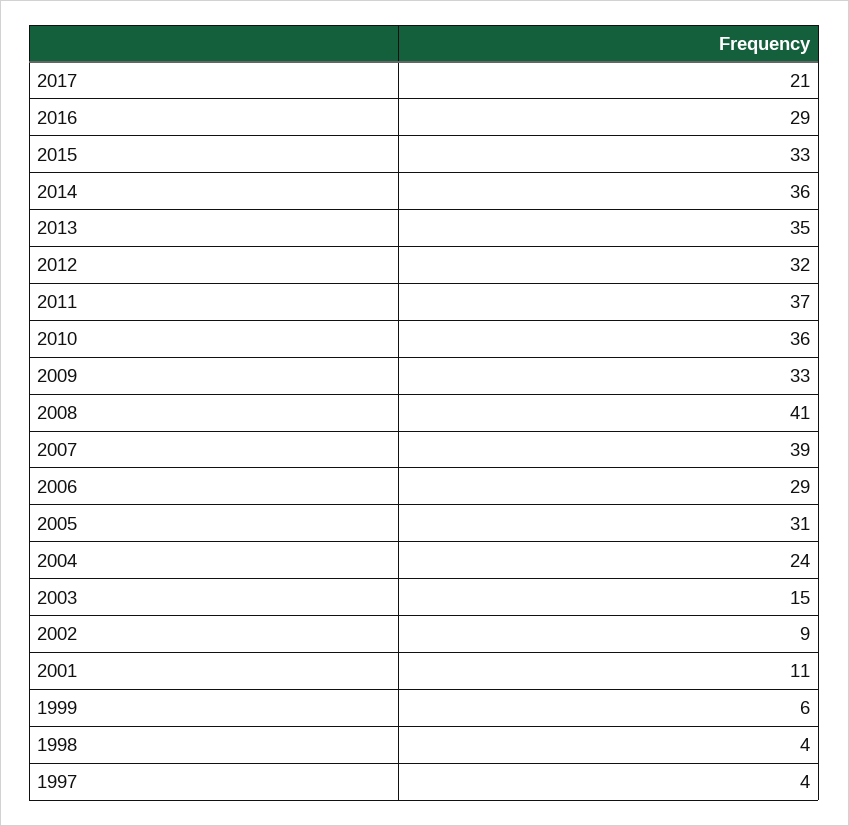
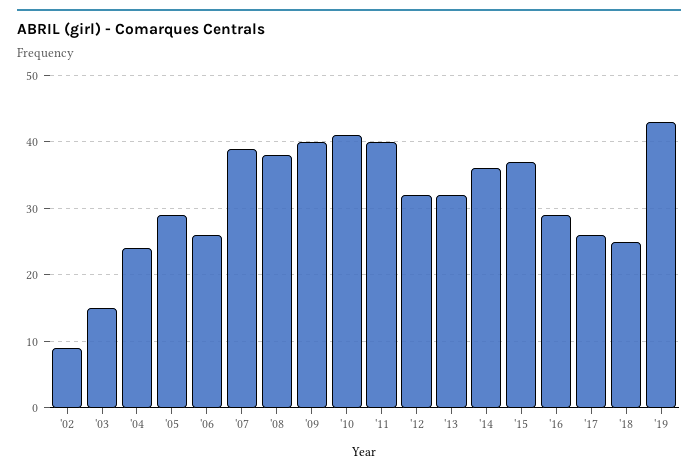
2017: 21 -> 26
2015: 33 -> 37
2013: 35 -> 32
2011: 37 -> 40
2010: 36 -> 41
2009: 33 -> 40
2008: 41 -> 38
2006: 29 -> 26
2005: 31 -> 29
2001: 11 -> none
1999: 6 -> none
1998: 4 -> none
1997: 4 -> none
'18: none -> 25
'19: none -> 43

